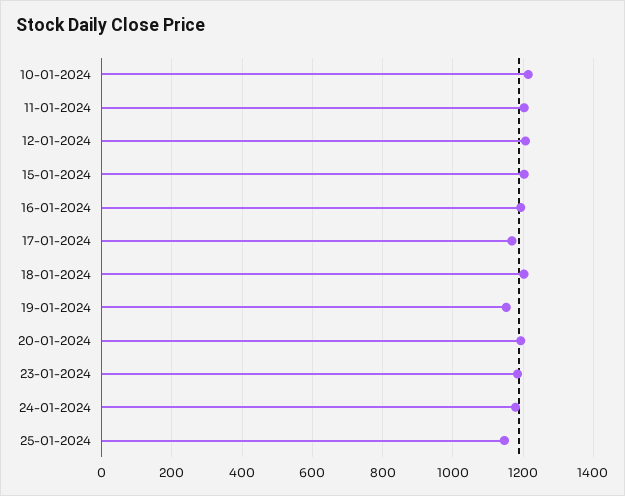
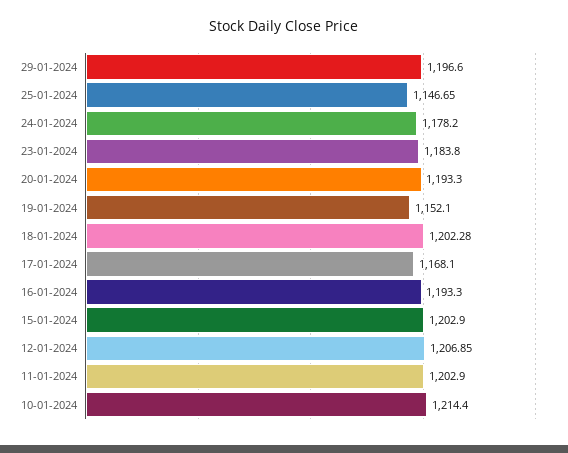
29-01-2024: none -> 1196.6

